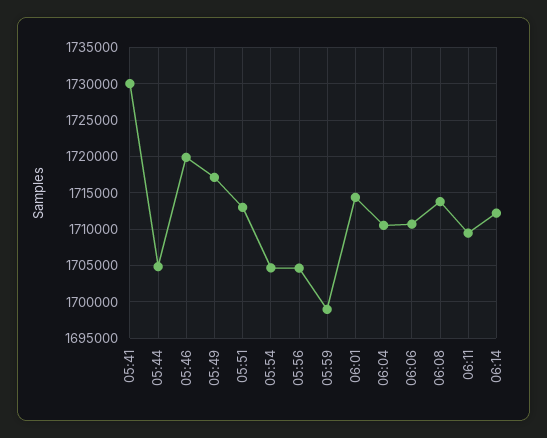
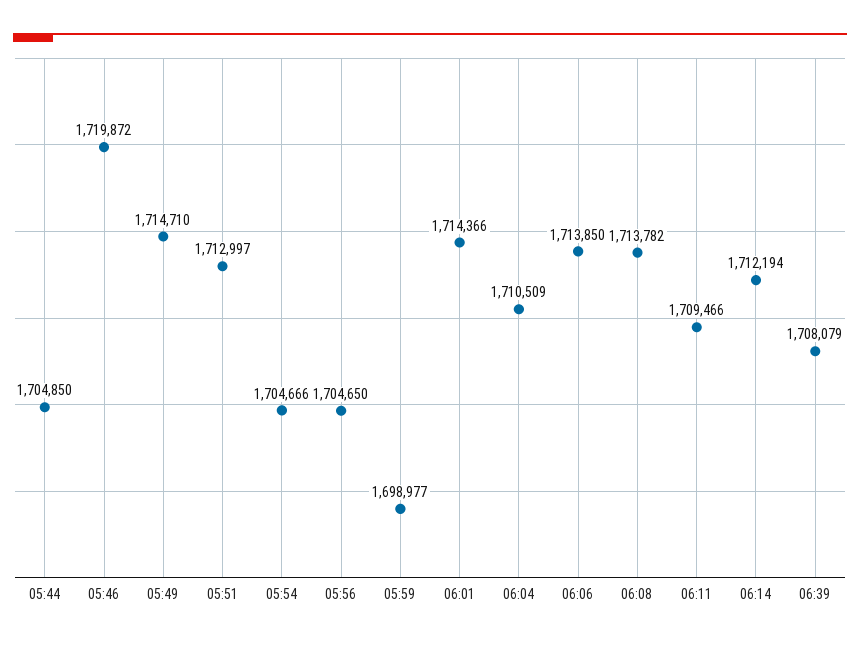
05:41: 1730000 -> none
05:49: 1717000 -> 1714710
06:06: 1711000 -> 1713850
06:39: none -> 1708079

